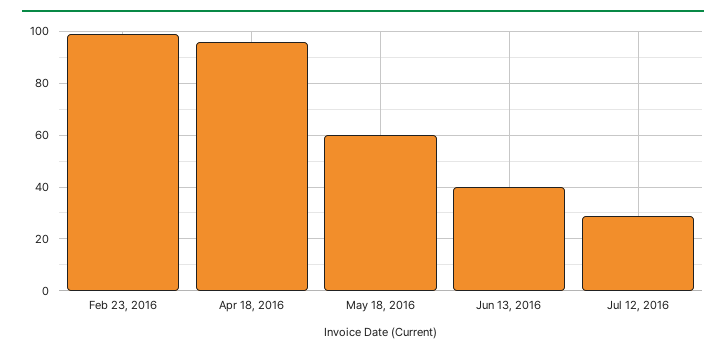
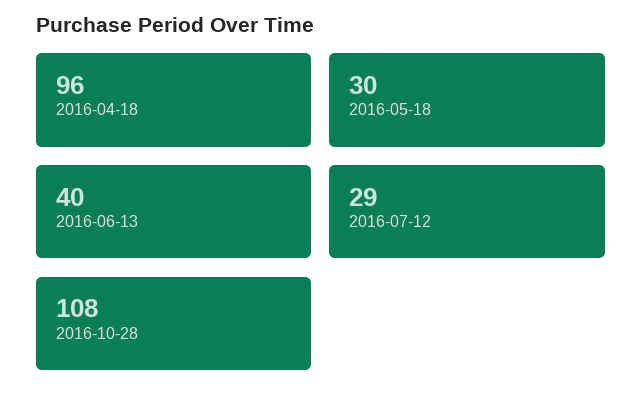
Feb 23, 2016: 100 -> none
May 18, 2016: 60 -> 30
2016-10-28: none -> 108

